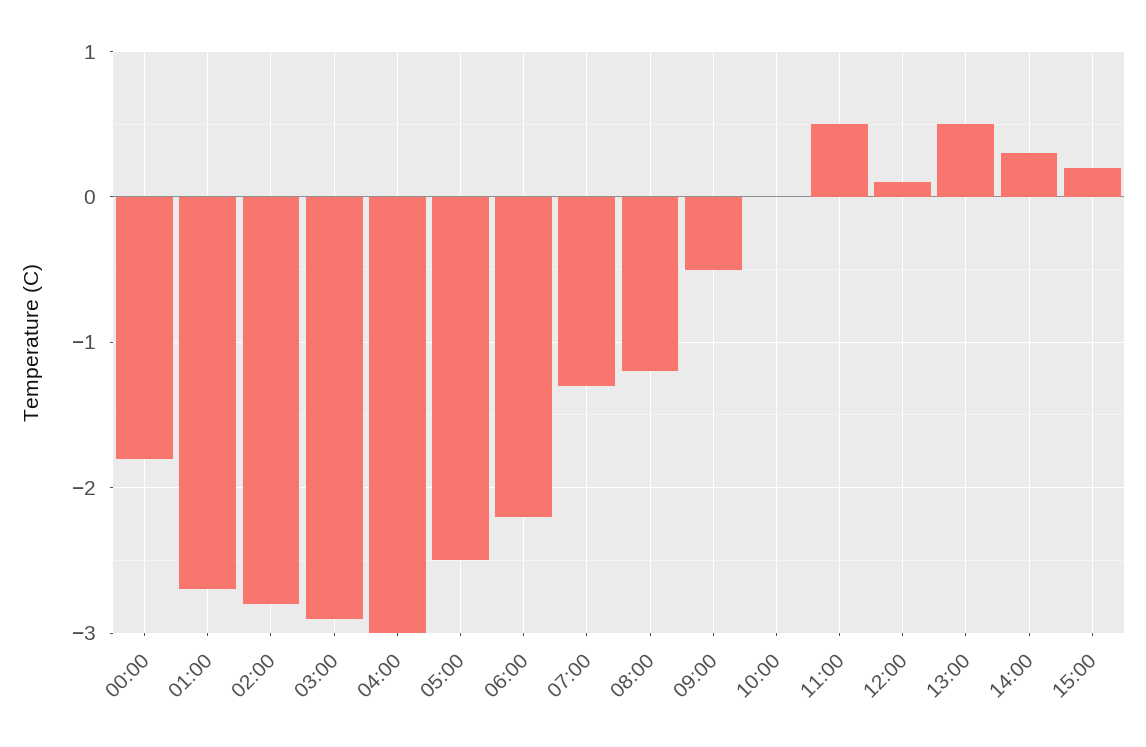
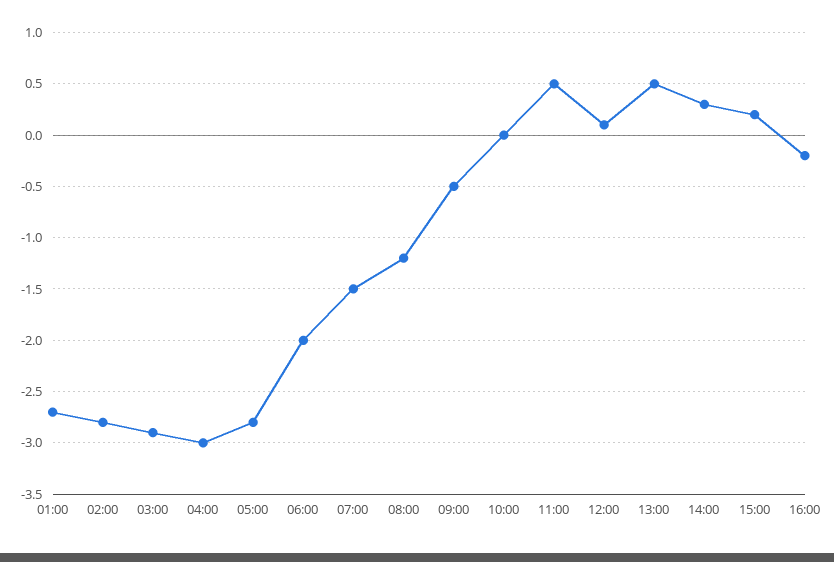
00:00: -1.8 -> none
05:00: -2.5 -> -2.8
06:00: -2.2 -> -2
07:00: -1.3 -> -1.5
16:00: none -> -0.2

